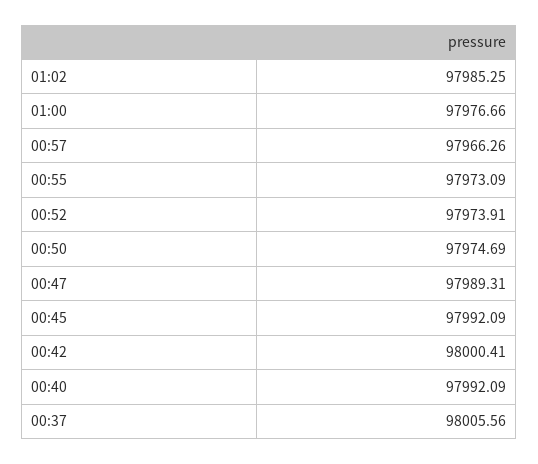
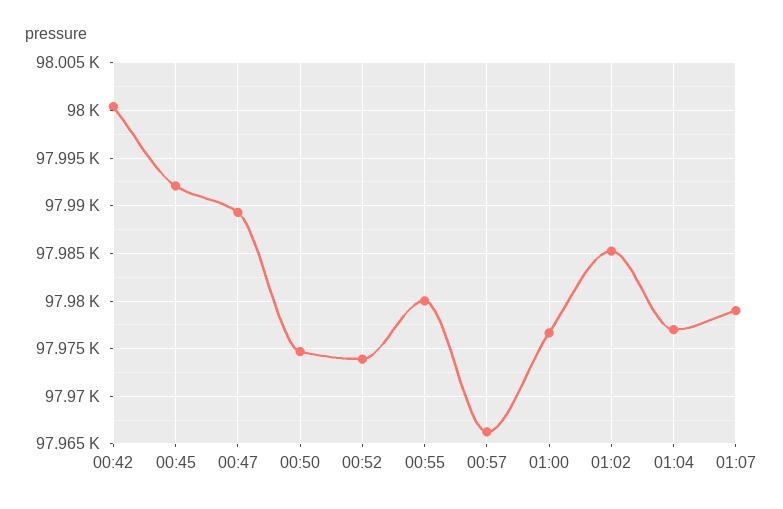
00:55: 97973.09 -> 97980
00:40: 97992.09 -> none
00:37: 98005.56 -> none
01:04: none -> 97977
01:07: none -> 97979

